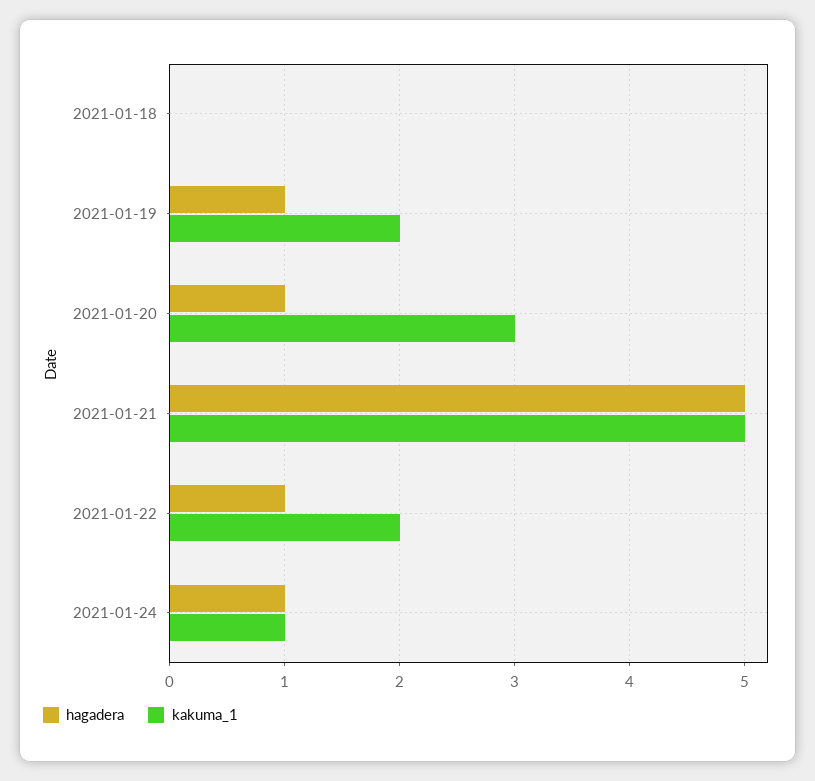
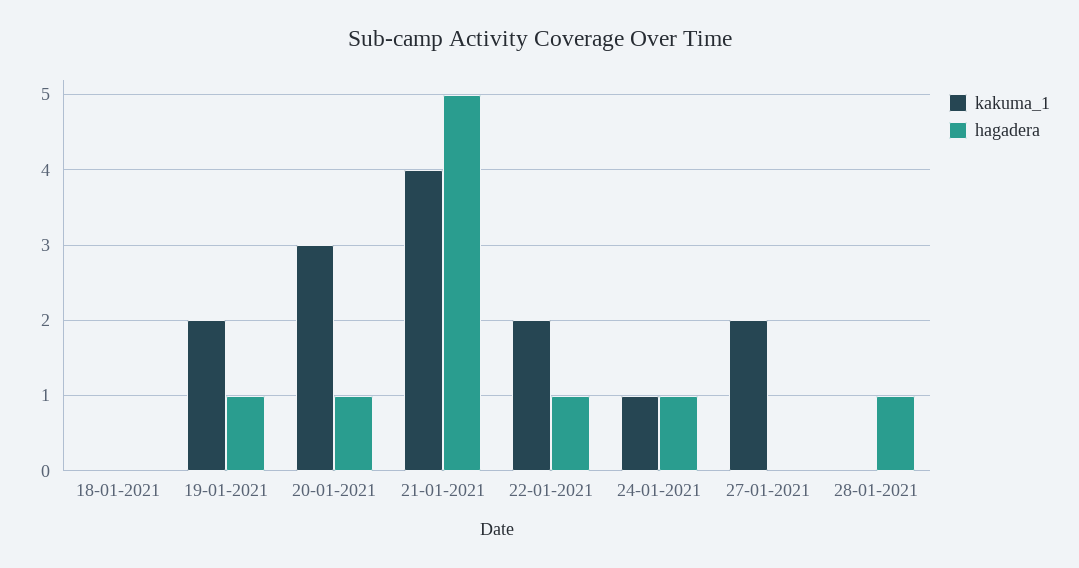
kakuma_1, 2021-01-21: 5 -> 4
kakuma_1, 27-01-2021: none -> 2
hagadera, 27-01-2021: none -> 0
kakuma_1, 28-01-2021: none -> 0
hagadera, 28-01-2021: none -> 1

